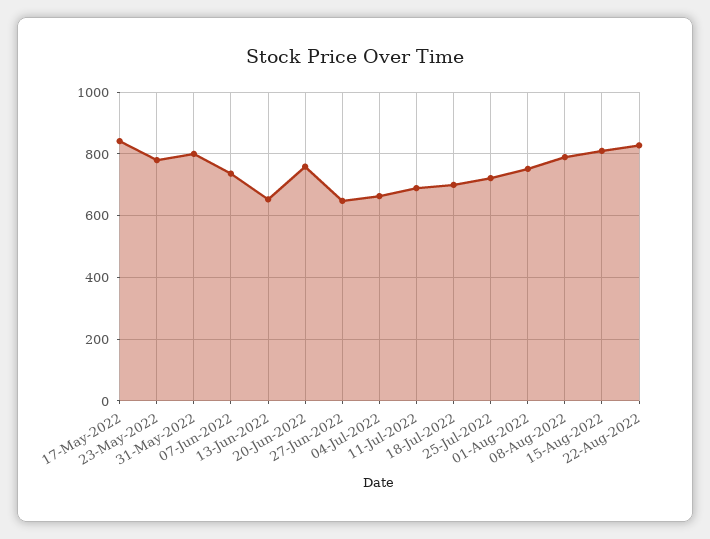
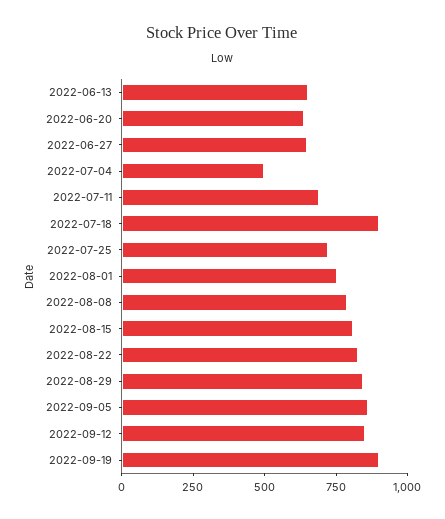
17-May-2022: 840 -> none
23-May-2022: 780 -> none
31-May-2022: 800 -> none
07-Jun-2022: 740 -> none
20-Jun-2022: 760 -> 650
04-Jul-2022: 660 -> 500
18-Jul-2022: 700 -> 900
2022-08-29: none -> 850
2022-09-05: none -> 850
2022-09-12: none -> 850
2022-09-19: none -> 900

